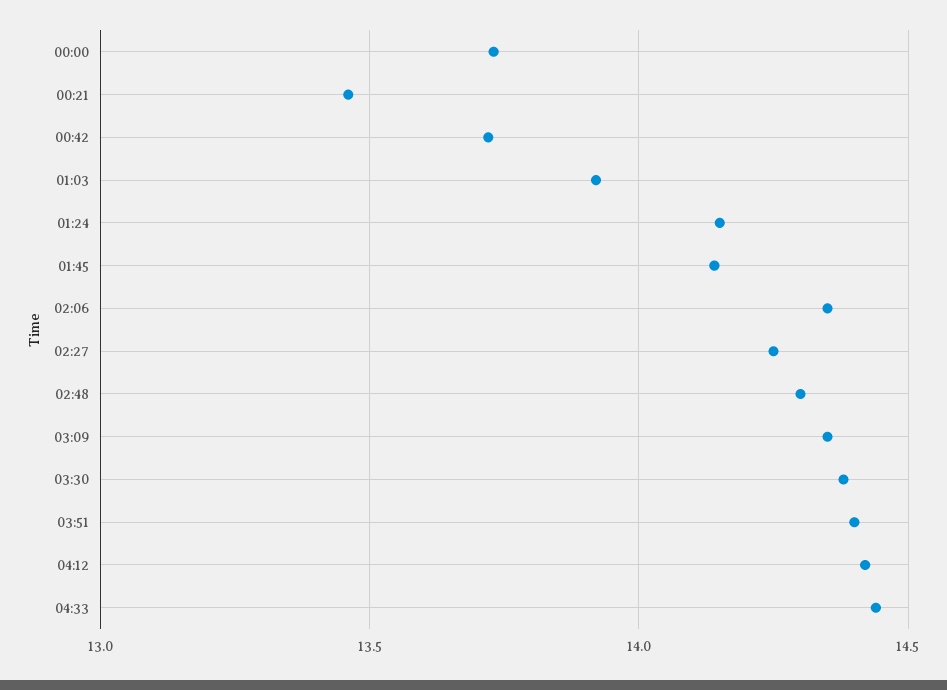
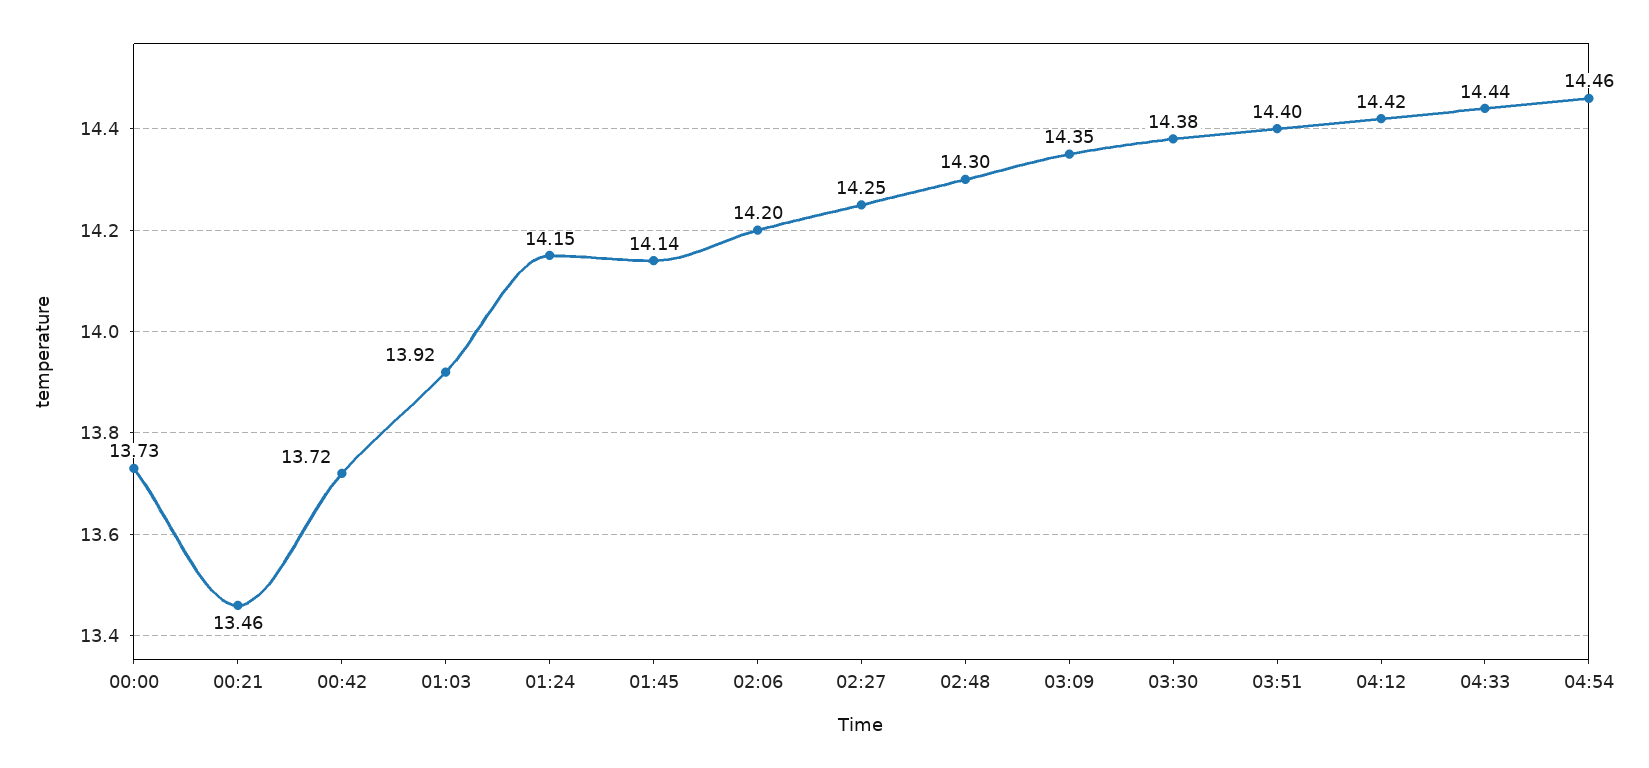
02:06: 14.35 -> 14.2
04:54: none -> 14.46

